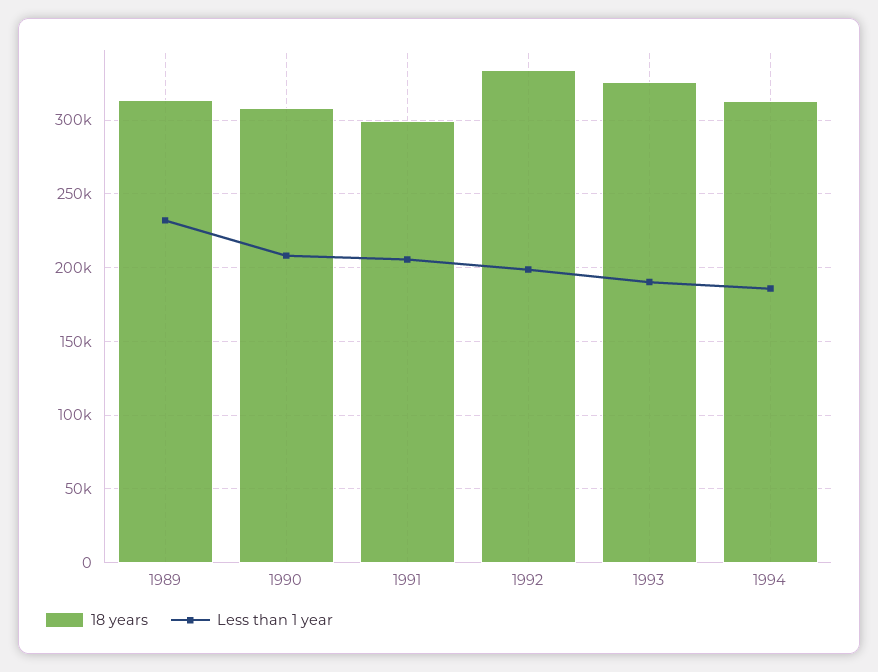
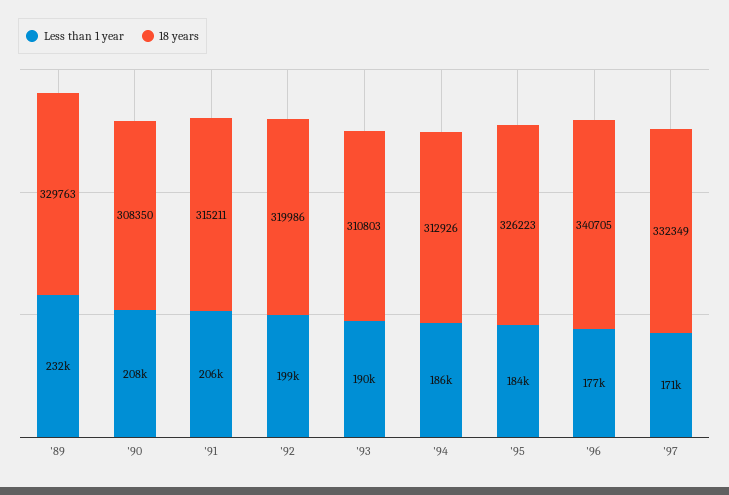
18 years, 1989: 315000 -> 329763
18 years, 1991: 300000 -> 315211
18 years, 1992: 335000 -> 319986
18 years, 1993: 325000 -> 310803
Less than 1 year, '95: none -> 184000
18 years, '95: none -> 326223
Less than 1 year, '96: none -> 177000
18 years, '96: none -> 340705
Less than 1 year, '97: none -> 171000
18 years, '97: none -> 332349

